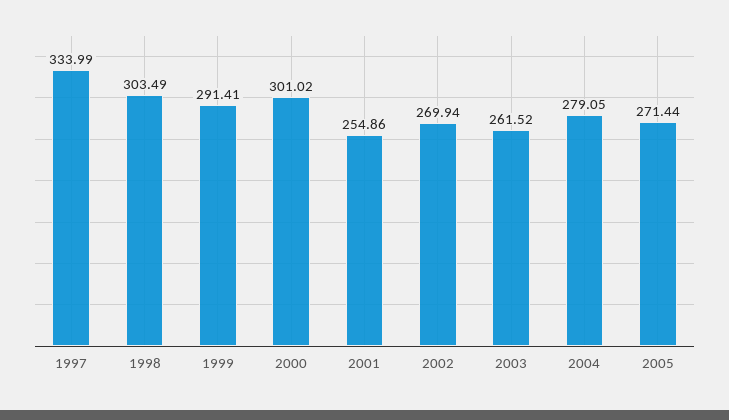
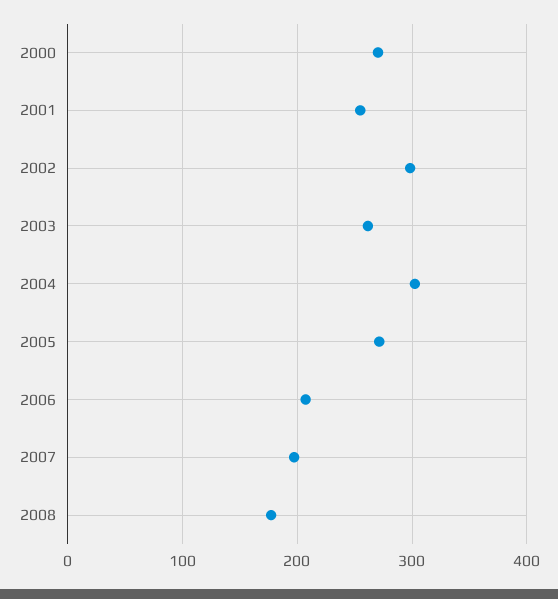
1997: 333.99 -> none
1998: 303.49 -> none
1999: 291.41 -> none
2000: 301.02 -> 270
2002: 269.94 -> 300
2004: 279.05 -> 300
2006: none -> 210
2007: none -> 200
2008: none -> 180

